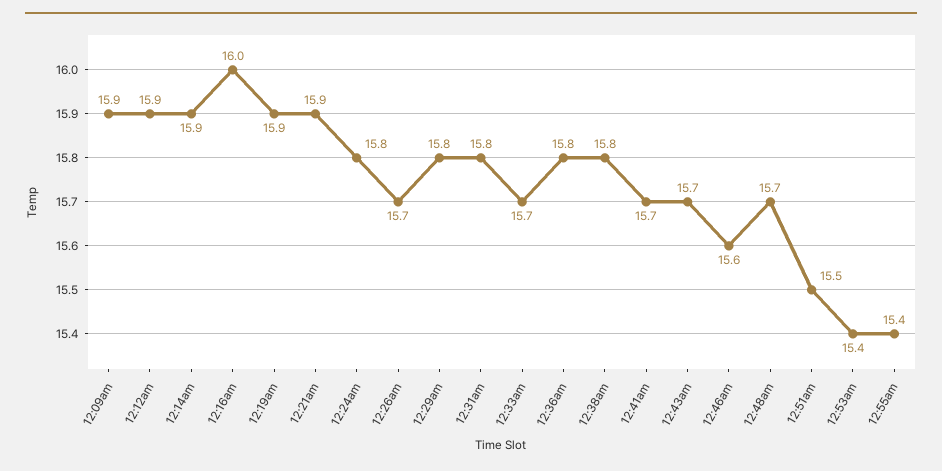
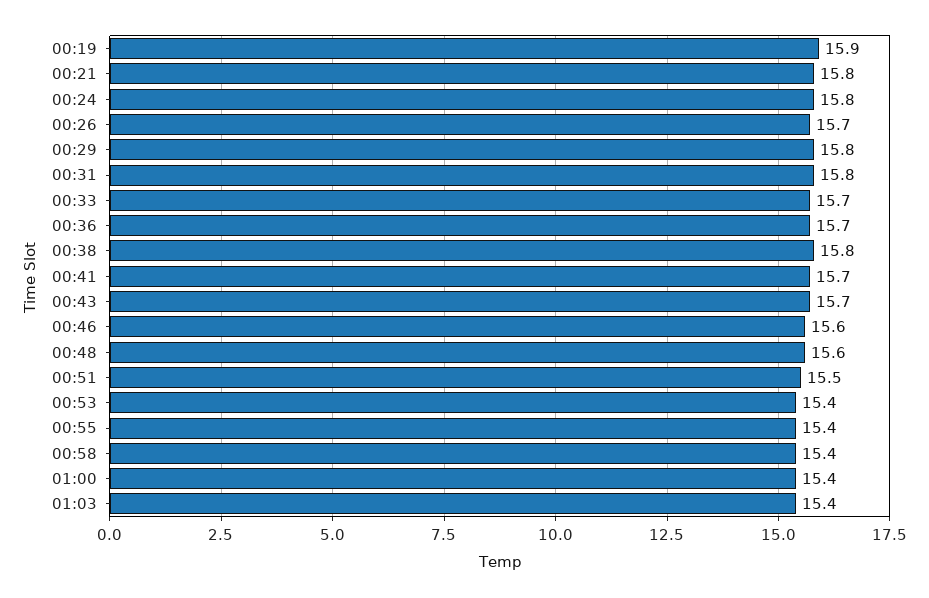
12:09am: 15.9 -> none
12:12am: 15.9 -> none
12:14am: 15.9 -> none
12:16am: 16 -> none
12:21am: 15.9 -> 15.8
12:36am: 15.8 -> 15.7
12:48am: 15.7 -> 15.6
00:58: none -> 15.4
01:00: none -> 15.4
01:03: none -> 15.4

